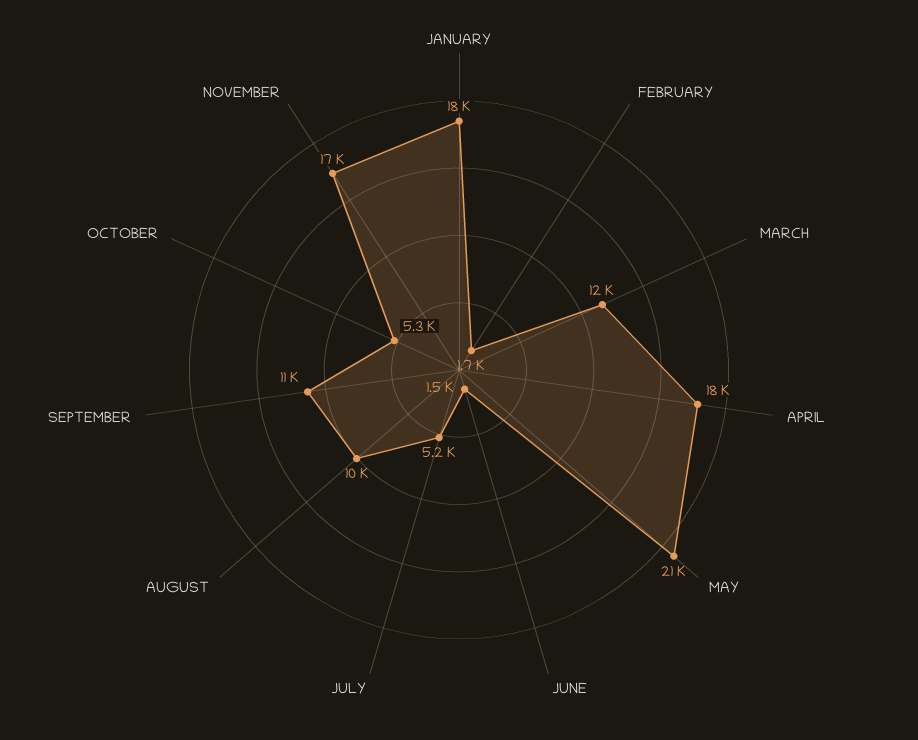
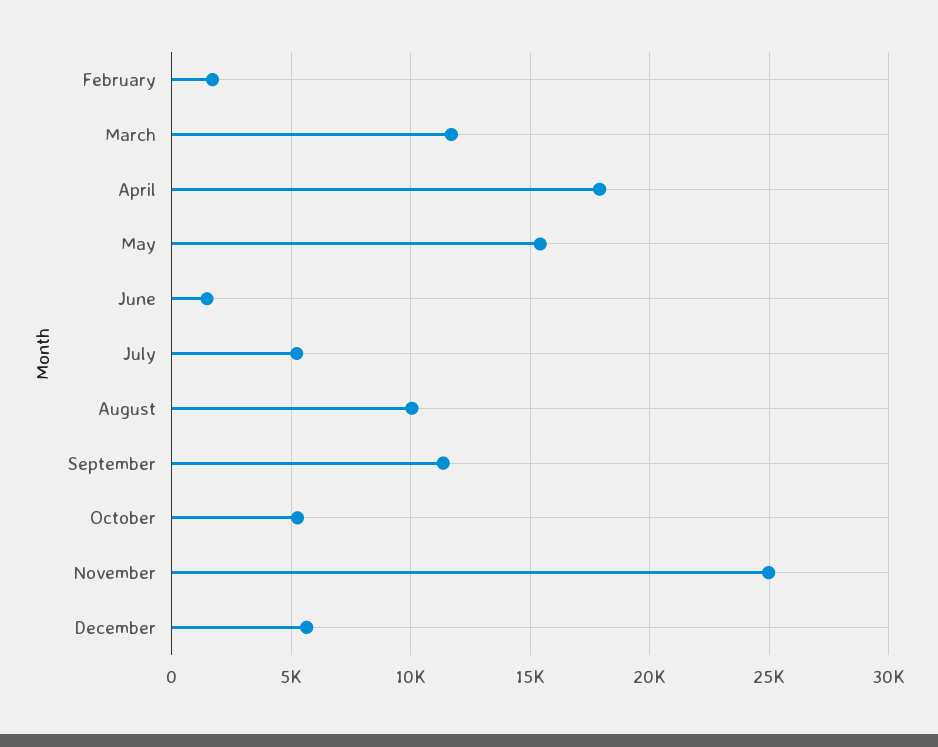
JANUARY: 18000 -> none
MAY: 21000 -> 15500
NOVEMBER: 17000 -> 25000
December: none -> 5500

